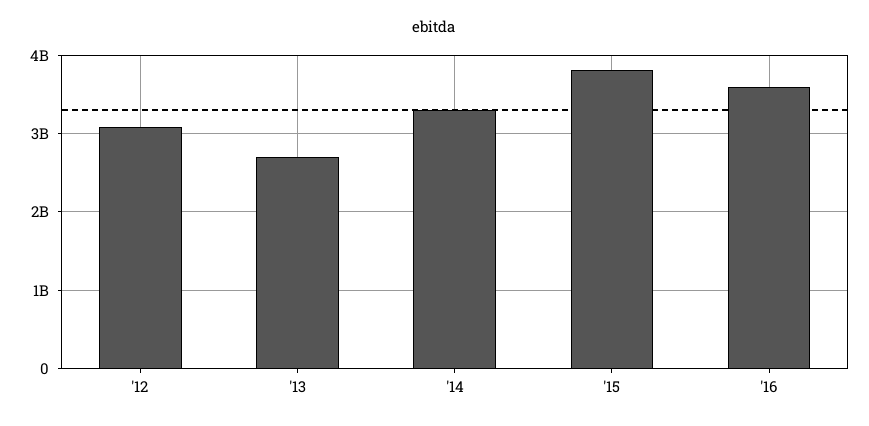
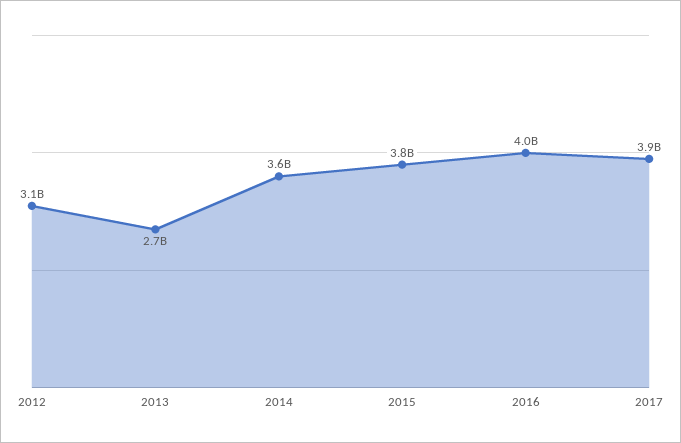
'14: 3300000000 -> 3600000000
'16: 3600000000 -> 4000000000
2017: none -> 3900000000

